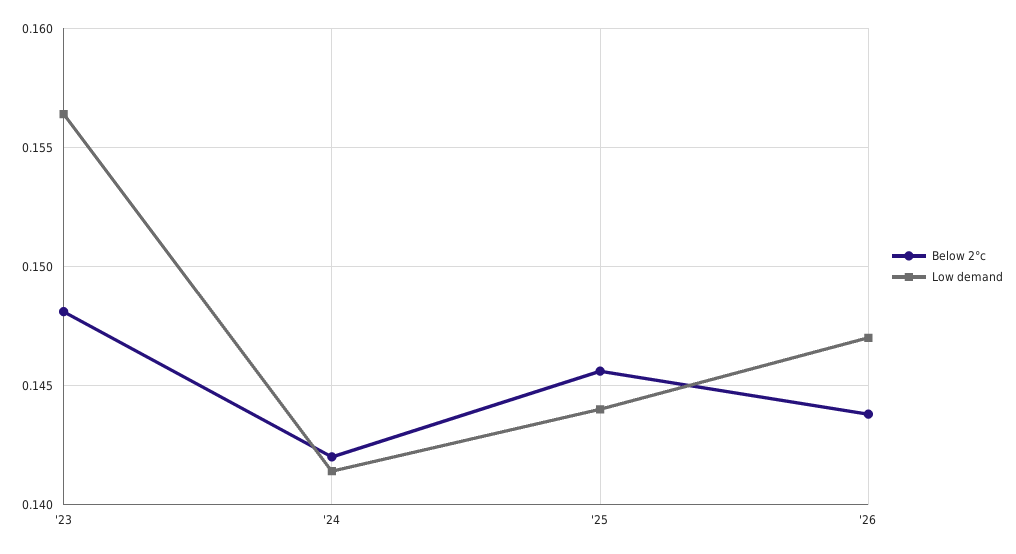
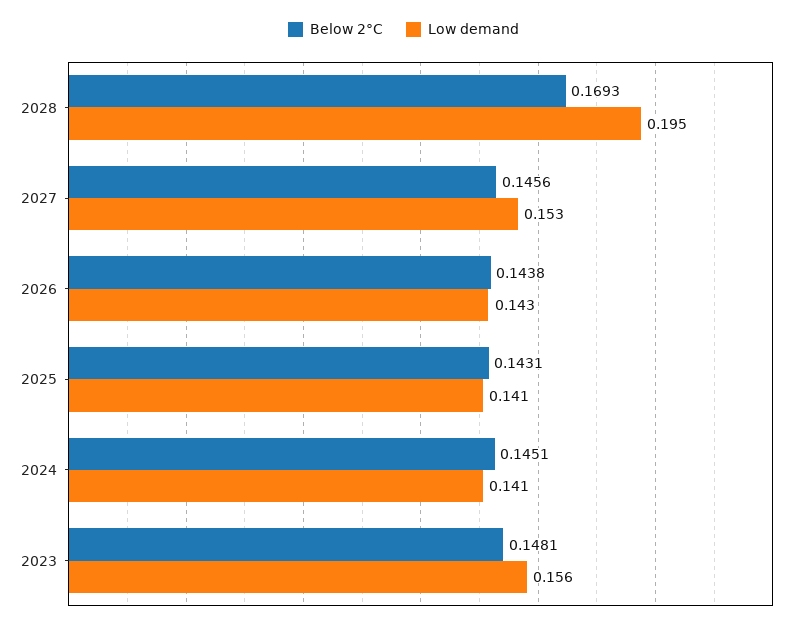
Below 2°c, '24: 0.142 -> 0.1451
Below 2°c, '25: 0.1455 -> 0.1431
Low demand, '25: 0.144 -> 0.141
Low demand, '26: 0.147 -> 0.143
Below 2°c, 2028: none -> 0.1693
Low demand, 2028: none -> 0.195
Below 2°c, 2027: none -> 0.1456
Low demand, 2027: none -> 0.153

